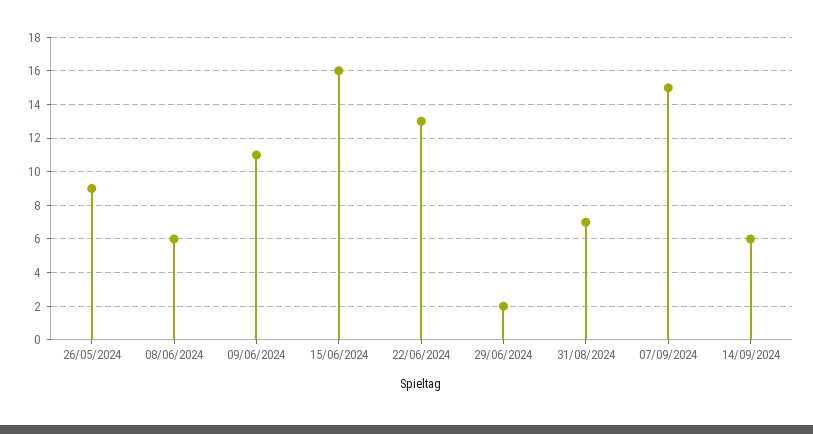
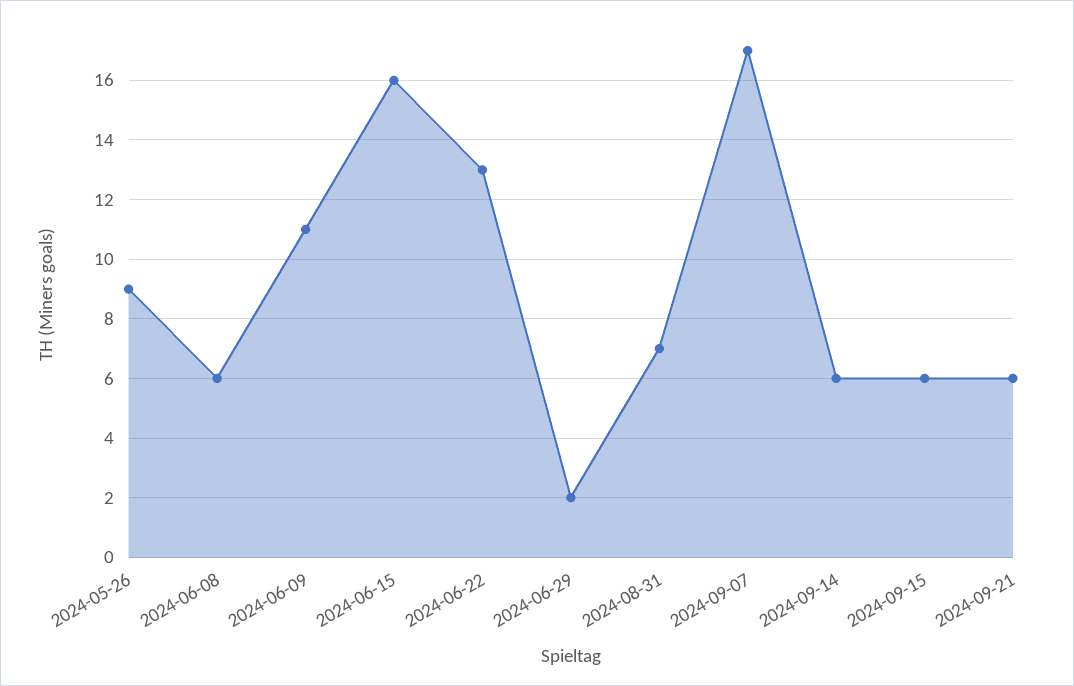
07/09/2024: 15 -> 17
2024-09-15: none -> 6
2024-09-21: none -> 6

